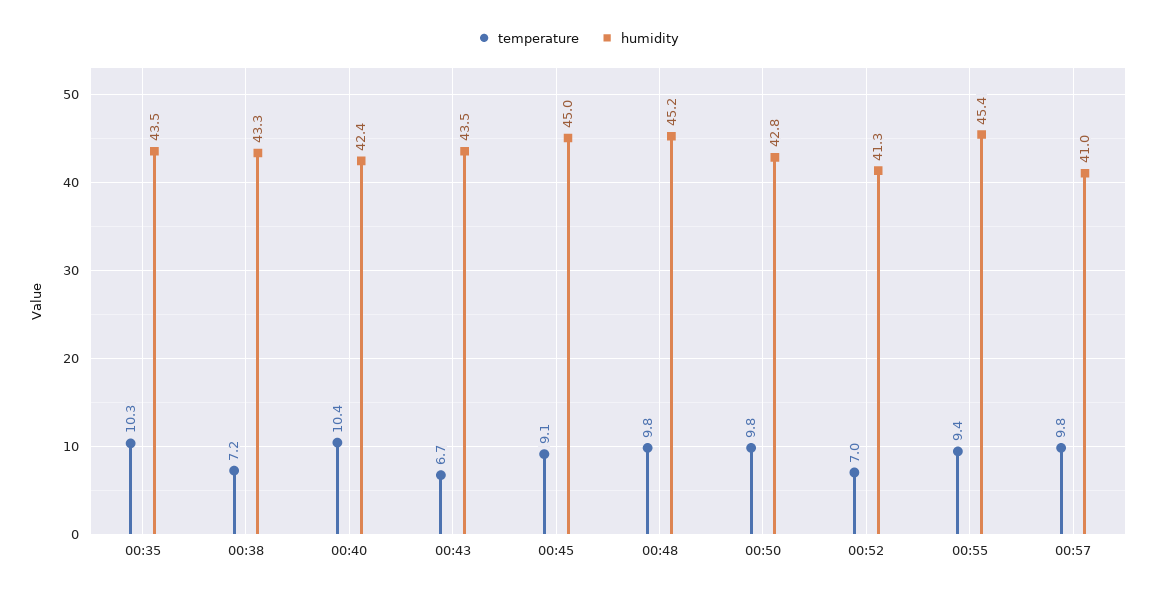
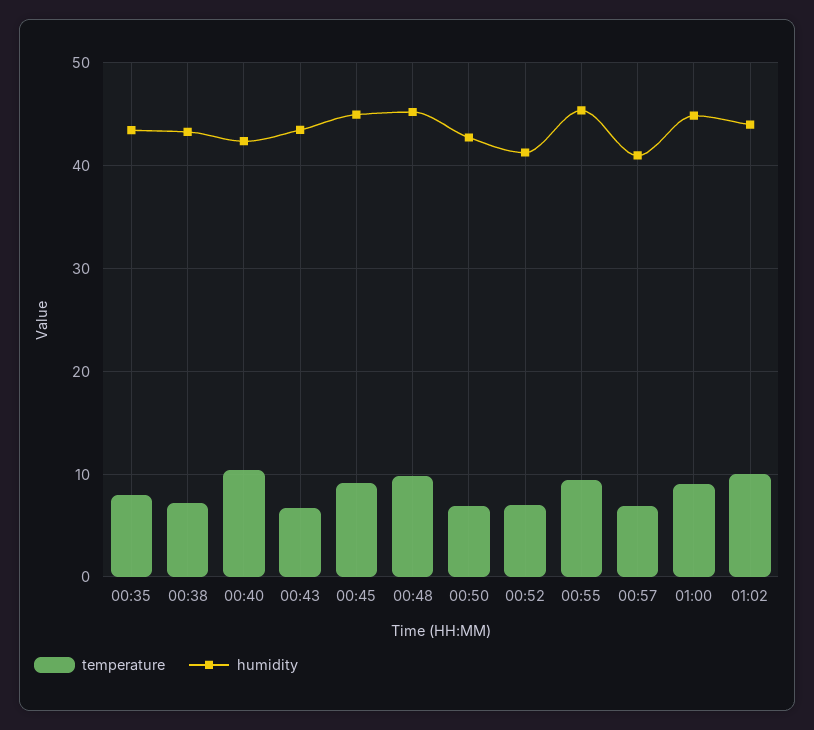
temperature, 00:35: 10.3 -> 8
temperature, 00:50: 9.8 -> 7
temperature, 00:57: 9.8 -> 7
temperature, 01:00: none -> 9
humidity, 01:00: none -> 45
temperature, 01:02: none -> 10
humidity, 01:02: none -> 44

